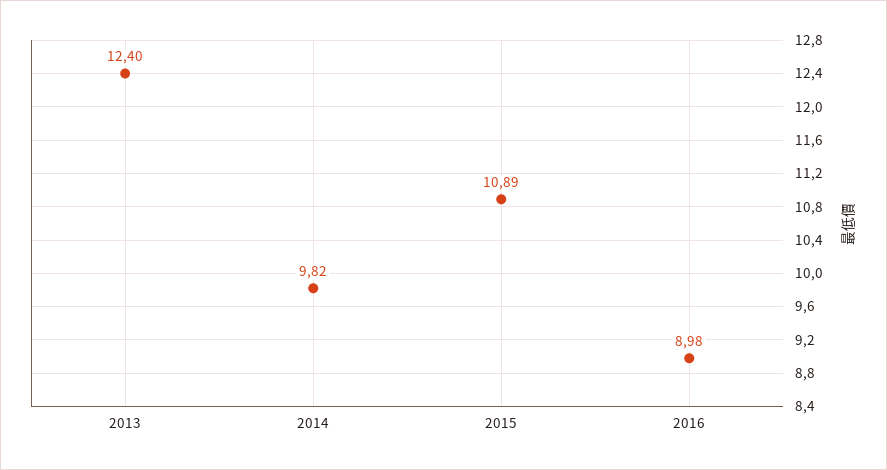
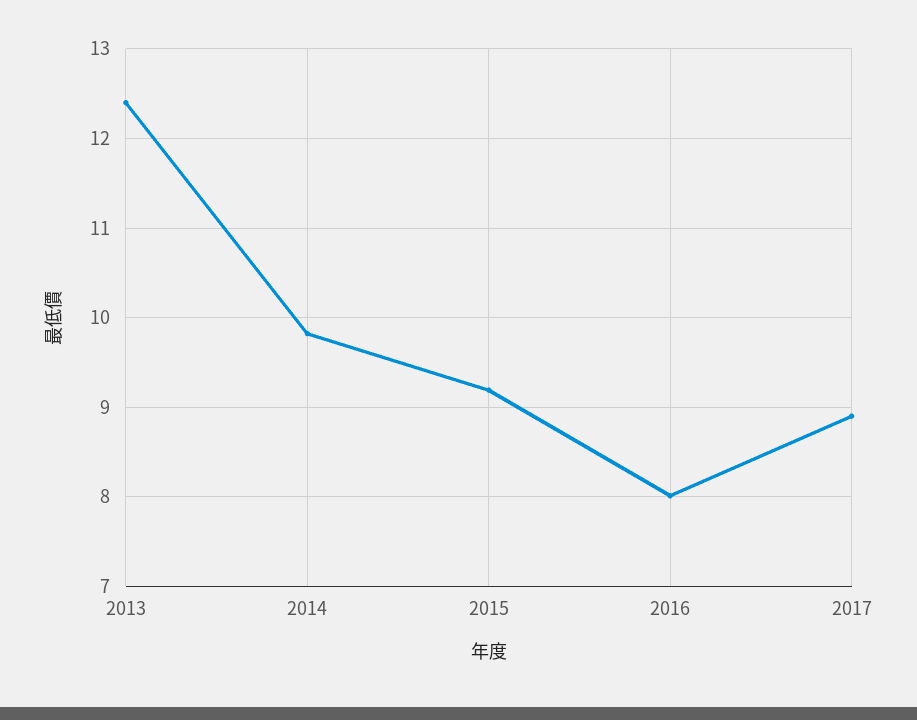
2015: 10.89 -> 9.2
2016: 8.98 -> 8
2017: none -> 8.9

